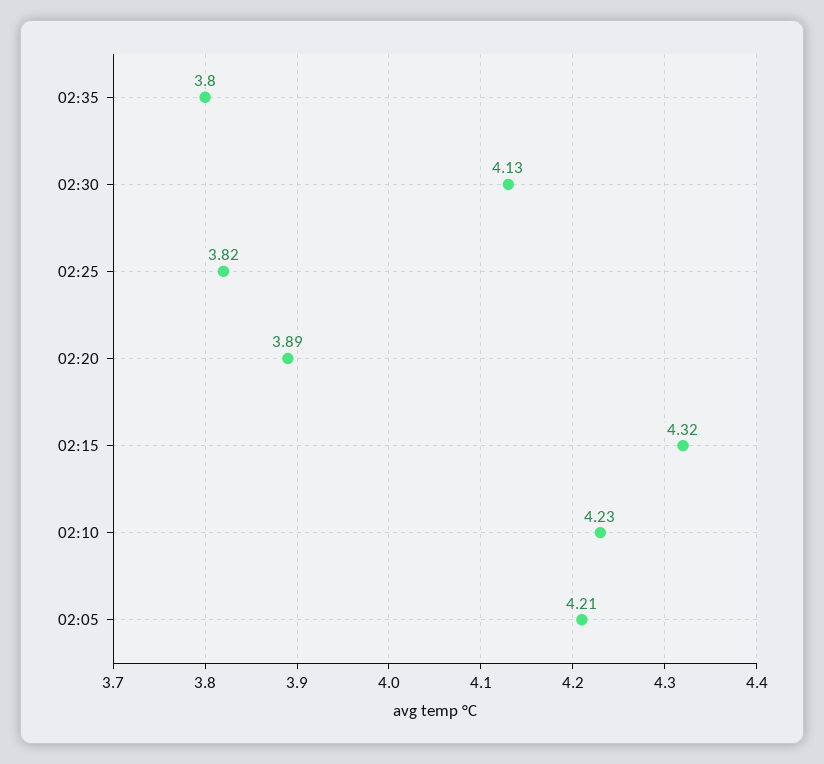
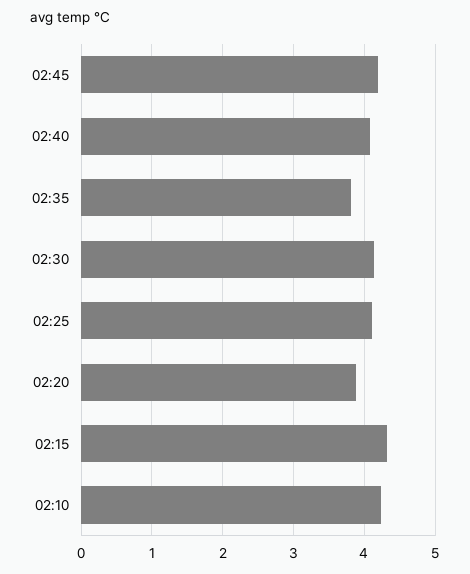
02:25: 3.82 -> 4.1
02:05: 4.21 -> none
02:45: none -> 4.2
02:40: none -> 4.1

